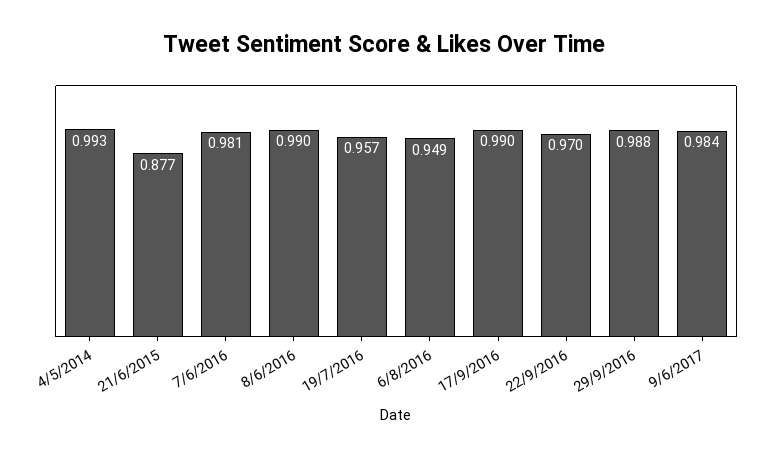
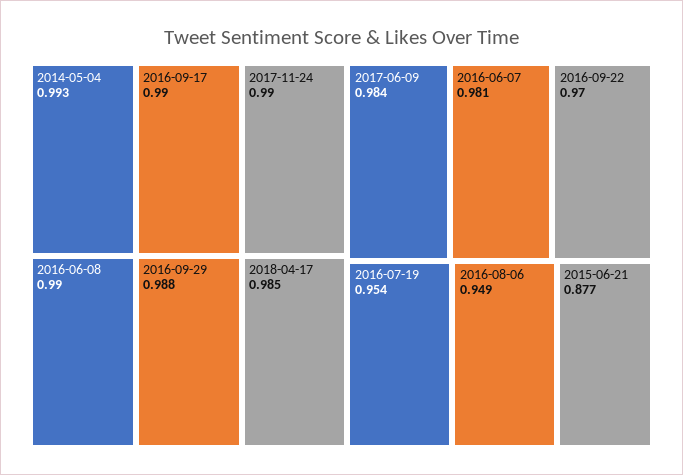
19/7/2016: 0.957 -> 0.954
2017-11-24: none -> 0.99
2018-04-17: none -> 0.985

